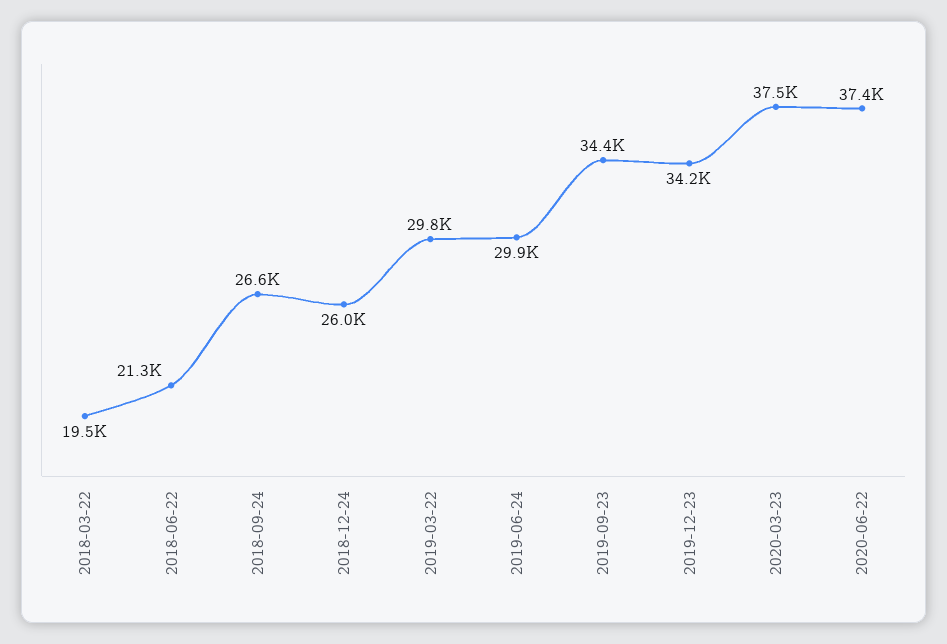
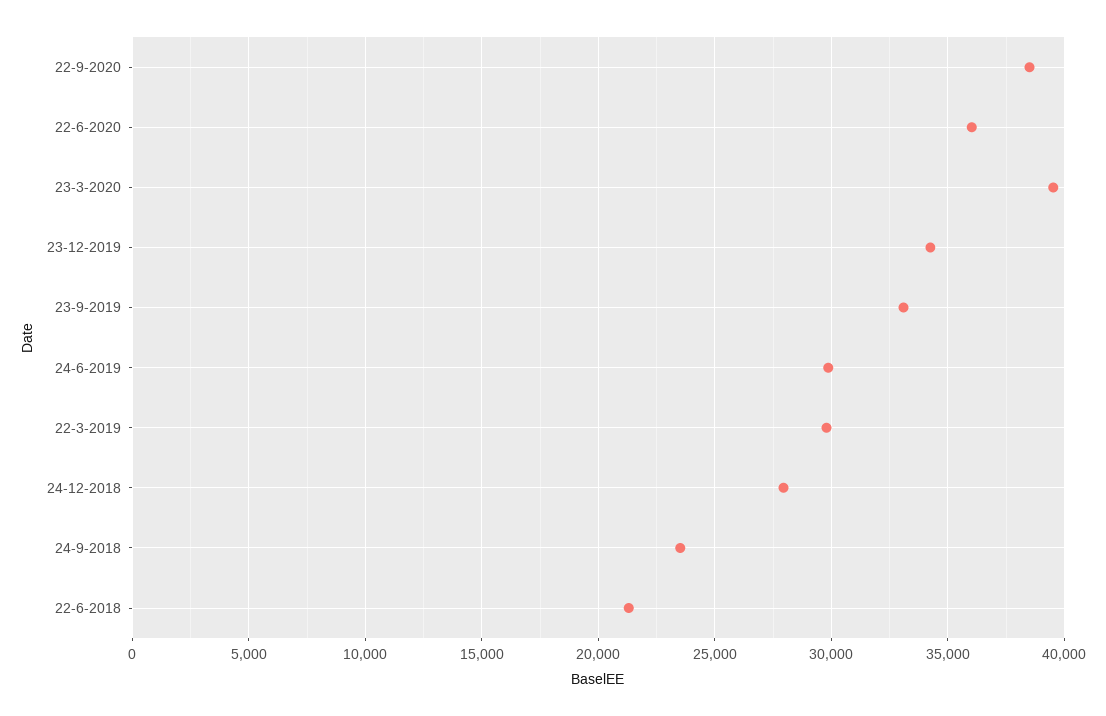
2018-03-22: 19500 -> none
2018-09-24: 26600 -> 23500
2018-12-24: 26000 -> 28000
2019-09-23: 34400 -> 33000
2020-03-23: 37500 -> 39500
2020-06-22: 37400 -> 36000
22-9-2020: none -> 38500

